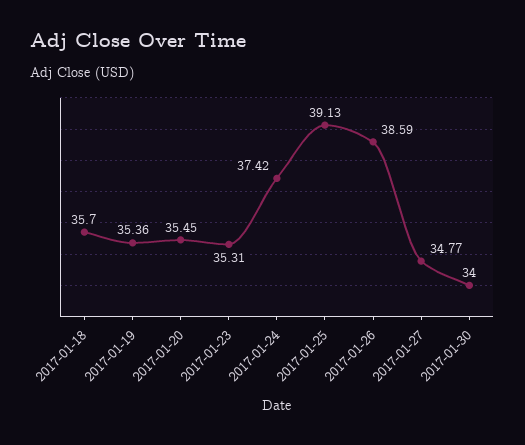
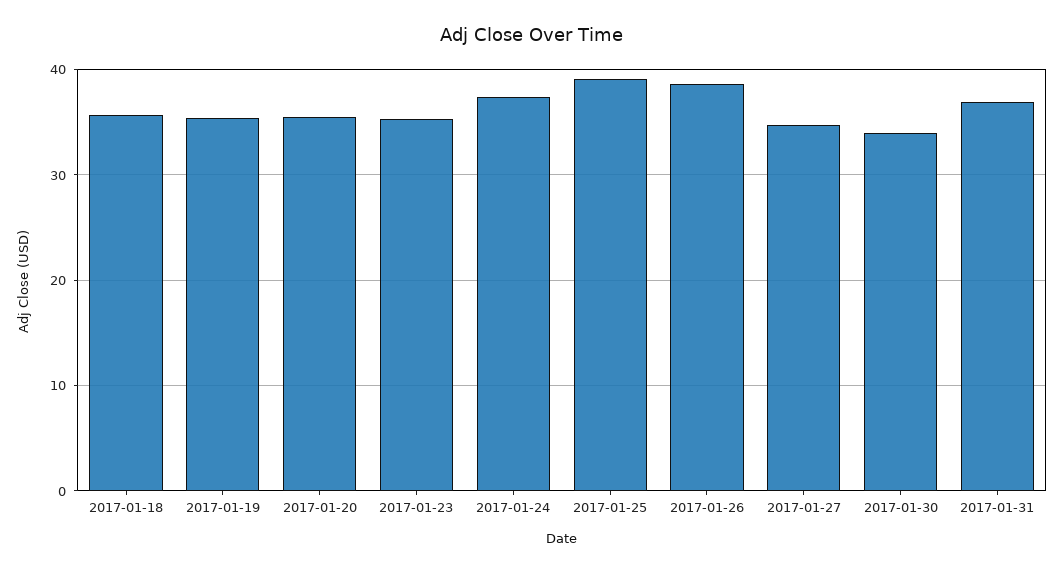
2017-01-31: none -> 37

